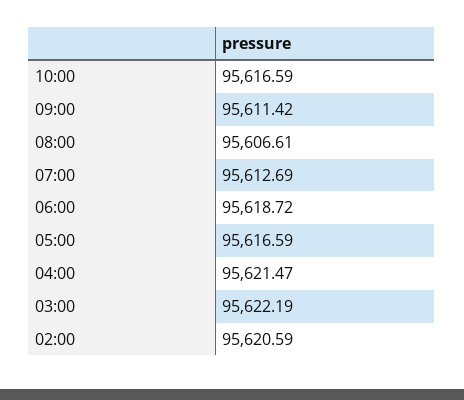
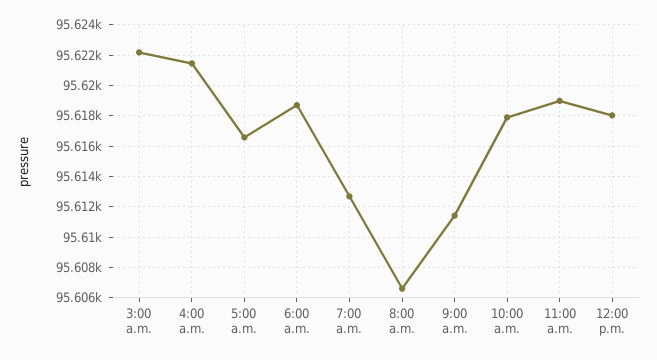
10:00: 95616.59 -> 95618
02:00: 95620.59 -> none
11:00 a.m.: none -> 95619
12:00 p.m.: none -> 95618

